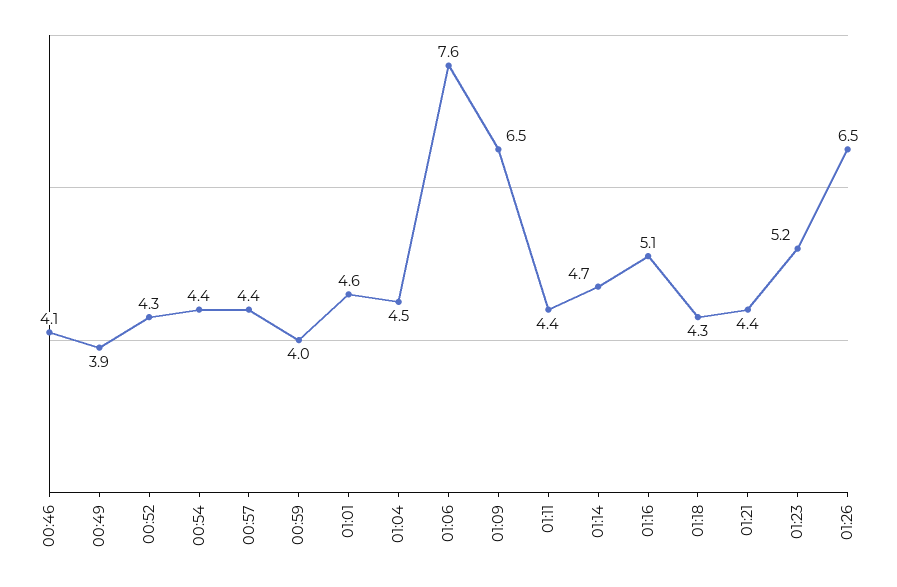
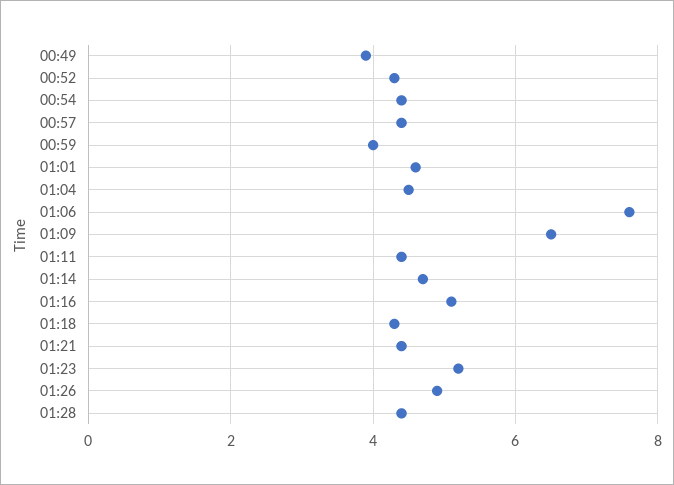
00:46: 4.1 -> none
01:26: 6.5 -> 5
01:28: none -> 4.5

